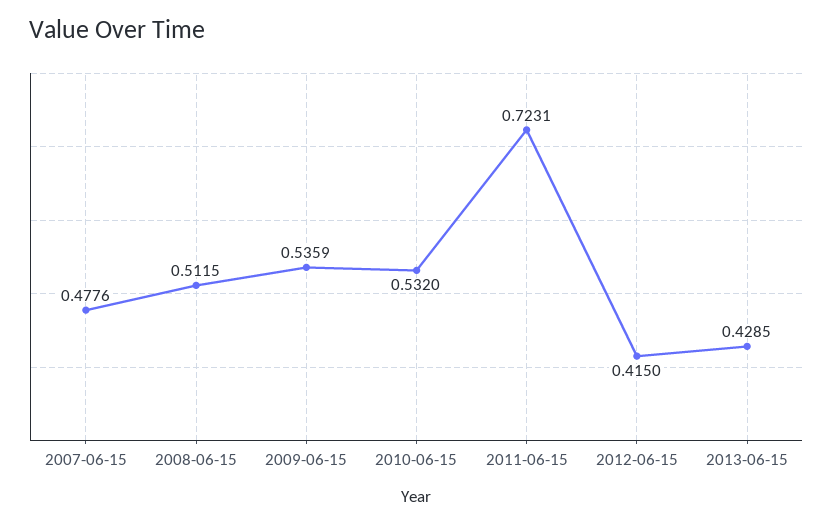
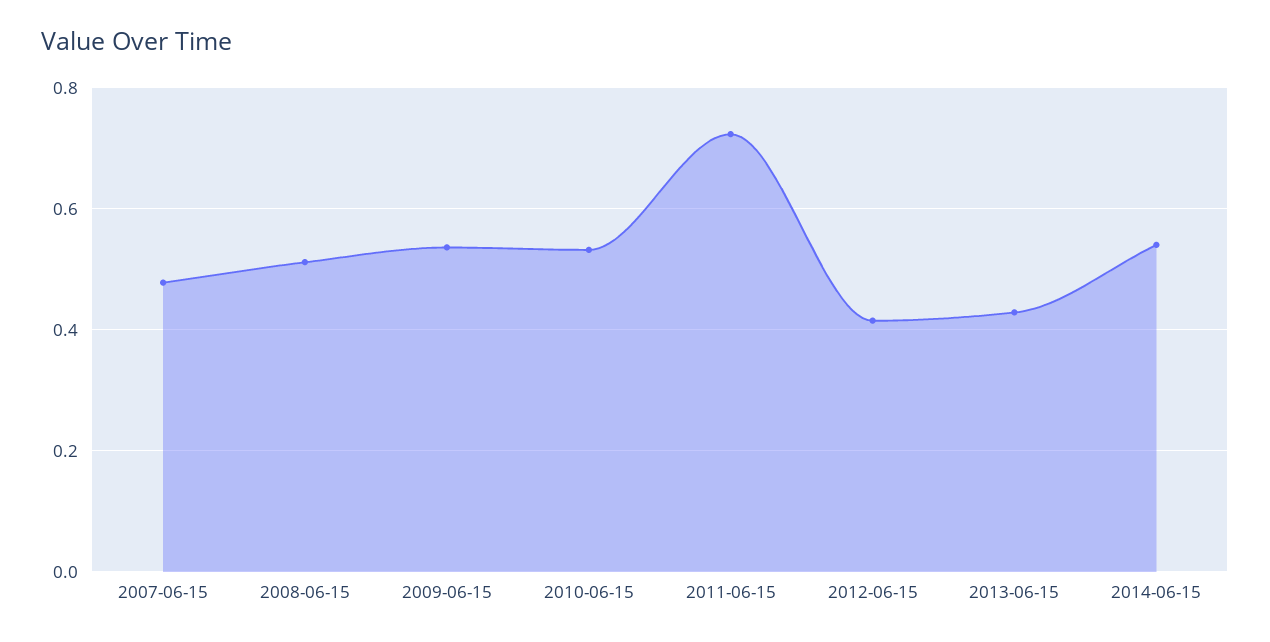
2014-06-15: none -> 0.54

